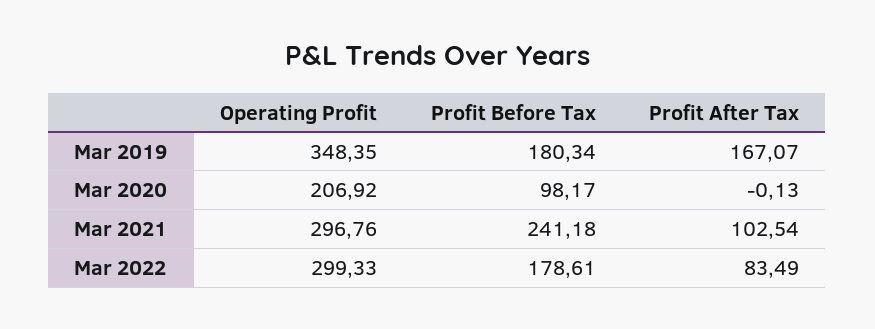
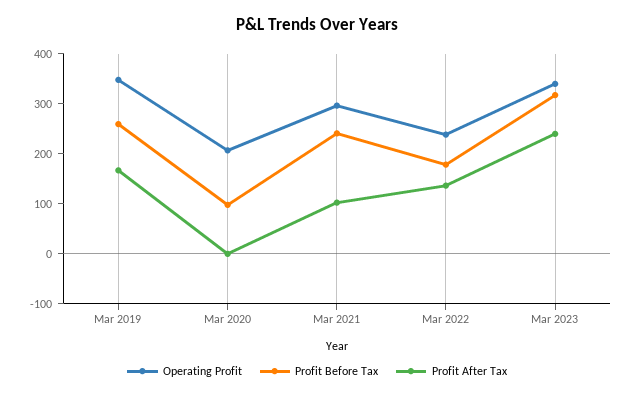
Profit Before Tax, Mar 2019: 180.34 -> 260
Operating Profit, Mar 2022: 299.33 -> 240
Profit After Tax, Mar 2022: 83.49 -> 140
Operating Profit, Mar 2023: none -> 340
Profit Before Tax, Mar 2023: none -> 320
Profit After Tax, Mar 2023: none -> 240

